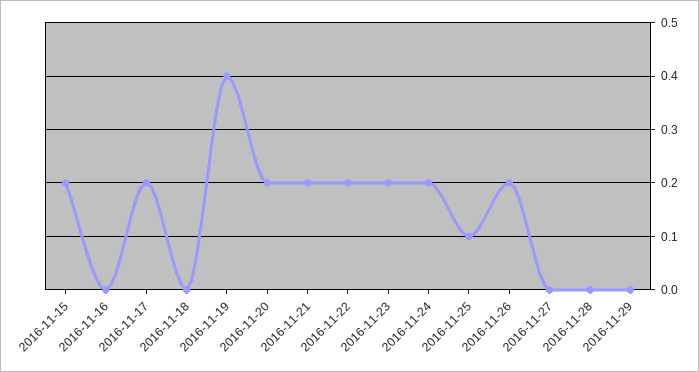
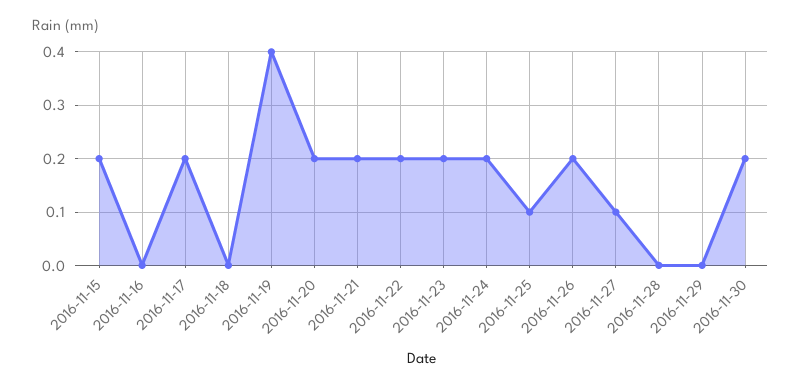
2016-11-27: 0 -> 0.1
2016-11-30: none -> 0.2

